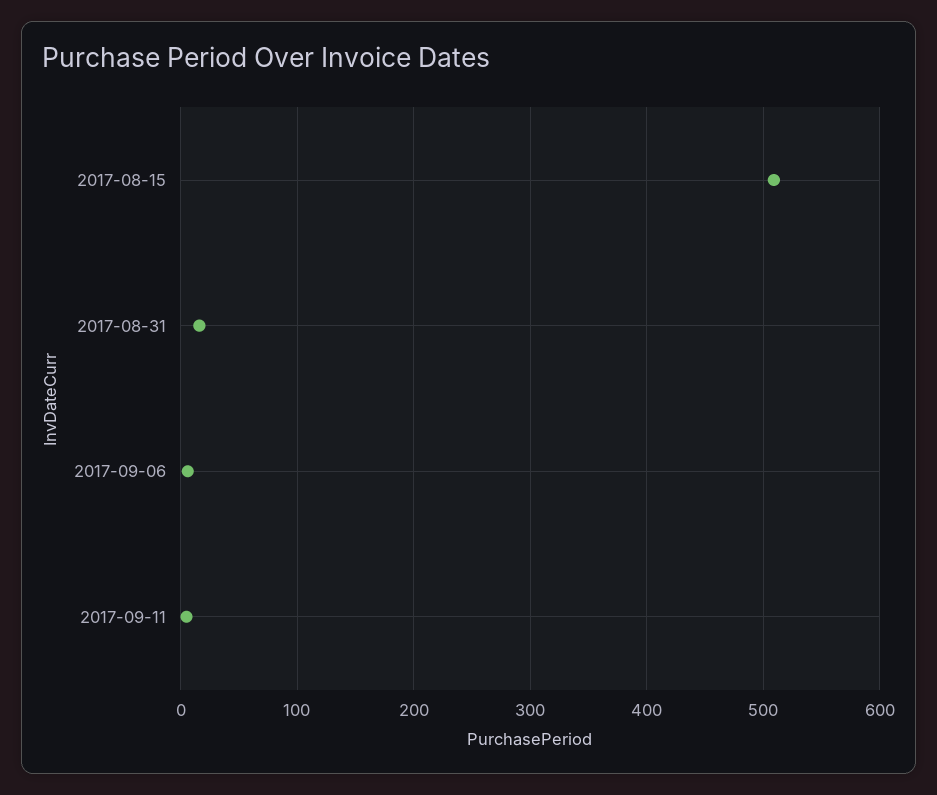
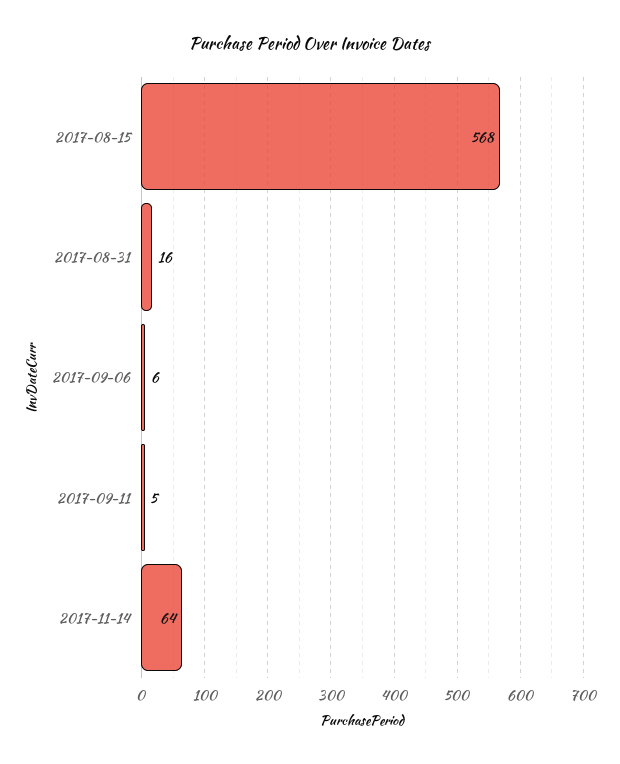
2017-08-15: 510 -> 568
2017-11-14: none -> 64

